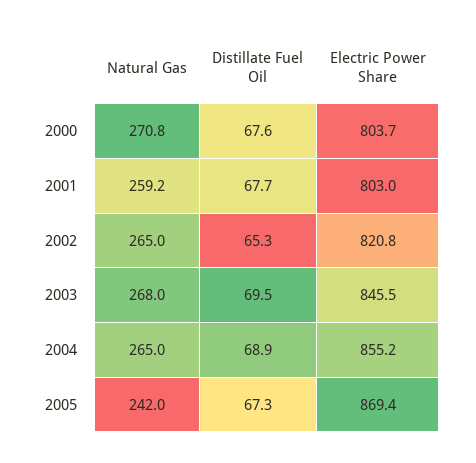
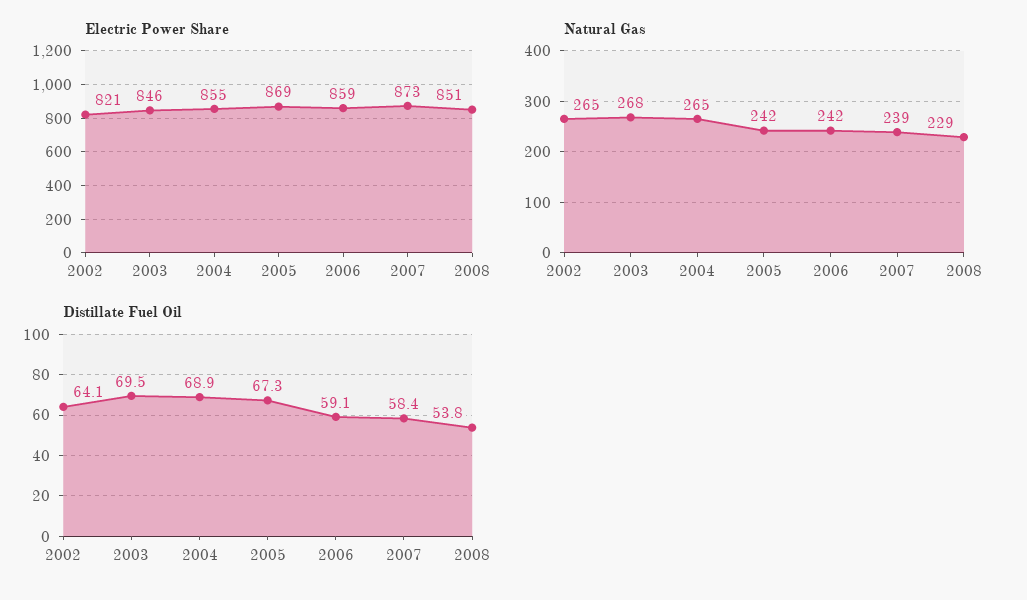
Natural Gas, 2000: 270.8 -> none
Distillate Fuel Oil, 2000: 67.6 -> none
Electric Power Share, 2000: 803.7 -> none
Natural Gas, 2001: 259.2 -> none
Distillate Fuel Oil, 2001: 67.7 -> none
Electric Power Share, 2001: 803 -> none
Distillate Fuel Oil, 2002: 65.3 -> 64.1
Electric Power Share, 2006: none -> 859
Electric Power Share, 2007: none -> 873
Electric Power Share, 2008: none -> 851
Natural Gas, 2006: none -> 242
Natural Gas, 2007: none -> 239
Natural Gas, 2008: none -> 229
Distillate Fuel Oil, 2006: none -> 59.1
Distillate Fuel Oil, 2007: none -> 58.4
Distillate Fuel Oil, 2008: none -> 53.8

